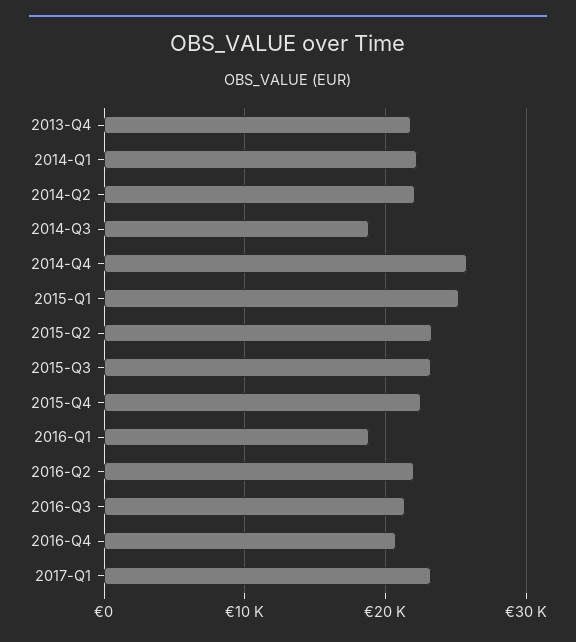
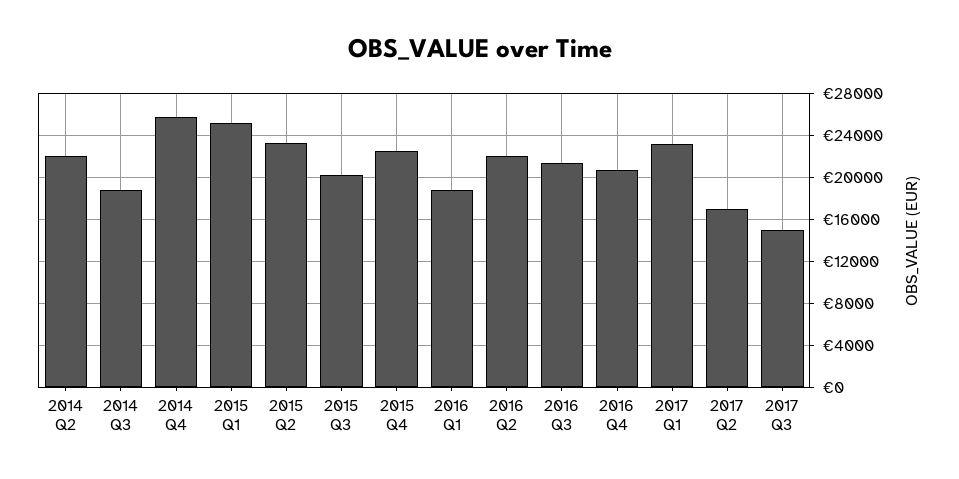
2013-Q4: 22000 -> none
2014-Q1: 22000 -> none
2015-Q3: 23000 -> 20000
2017 Q2: none -> 17000
2017 Q3: none -> 15000

